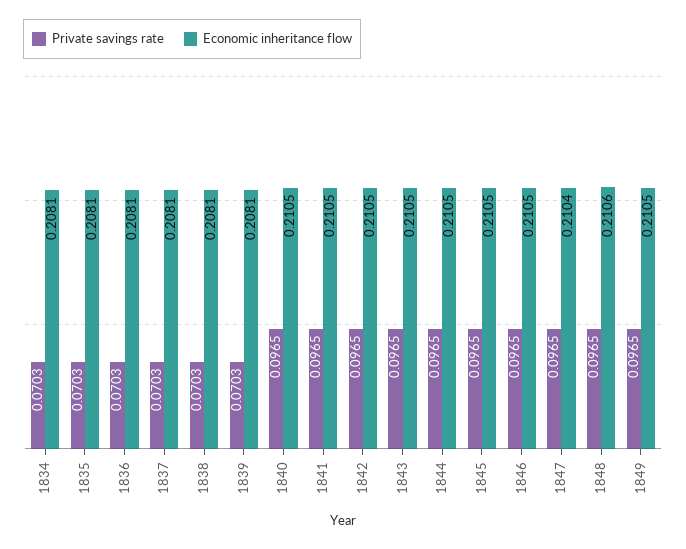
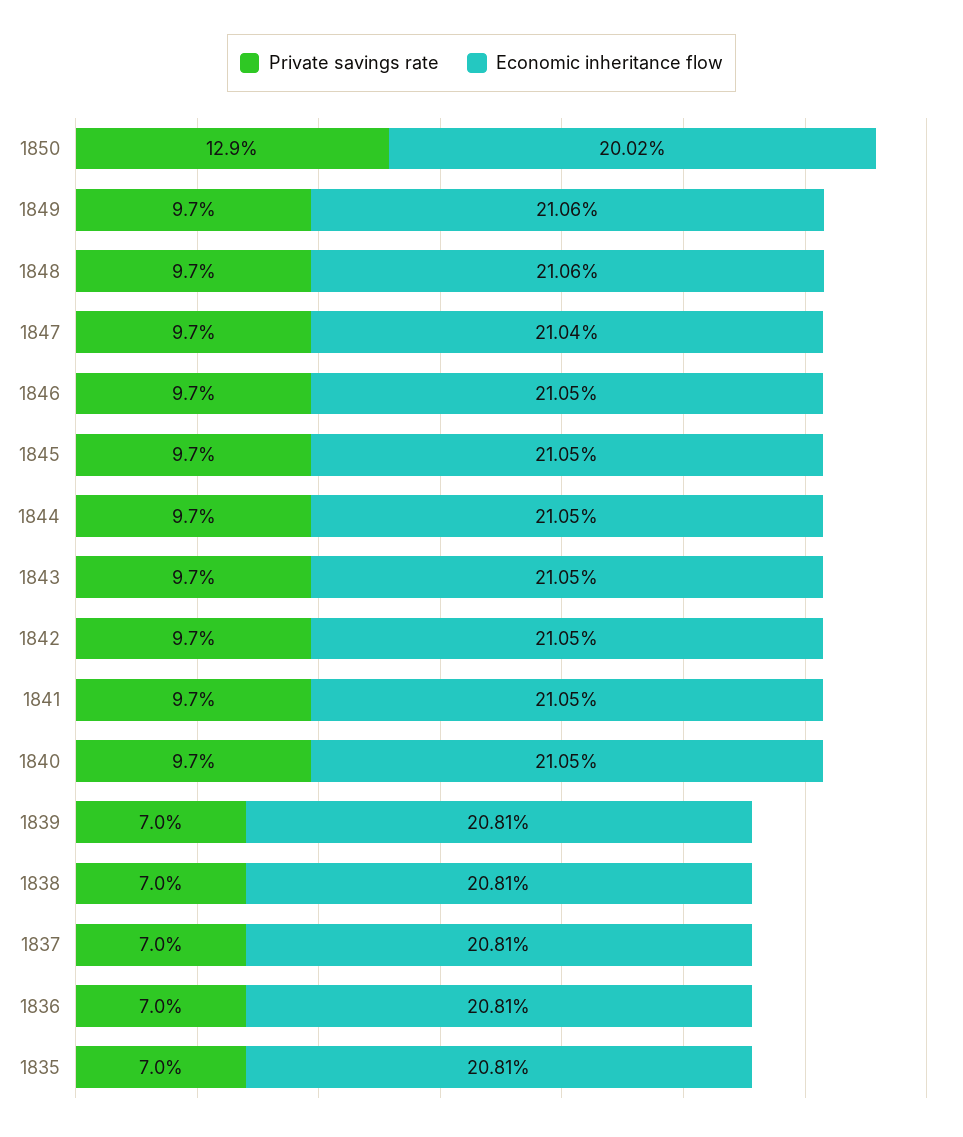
Private savings rate, 1834: 0.0703 -> none
Economic inheritance flow, 1834: 0.2081 -> none
Economic inheritance flow, 1849: 0.2105 -> 0.2106
Private savings rate, 1850: none -> 0.129
Economic inheritance flow, 1850: none -> 0.2002

